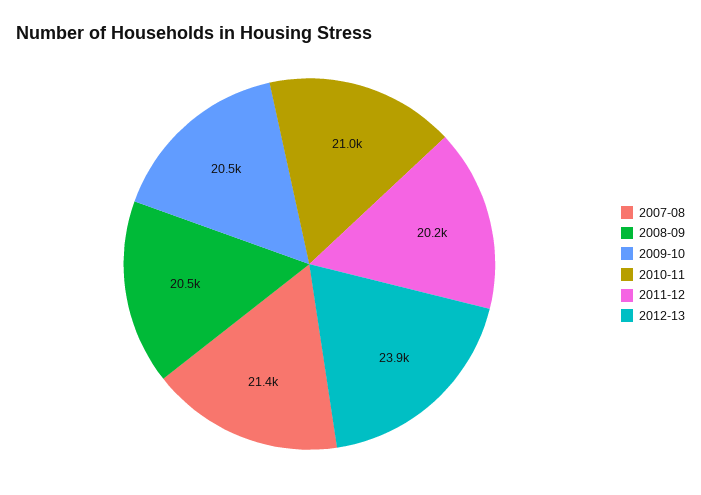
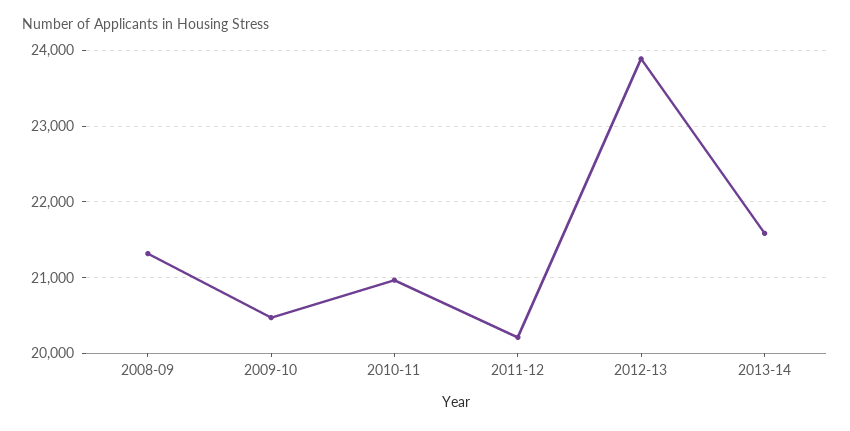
2007-08: 21400 -> none
2008-09: 20500 -> 21300
2013-14: none -> 21600

